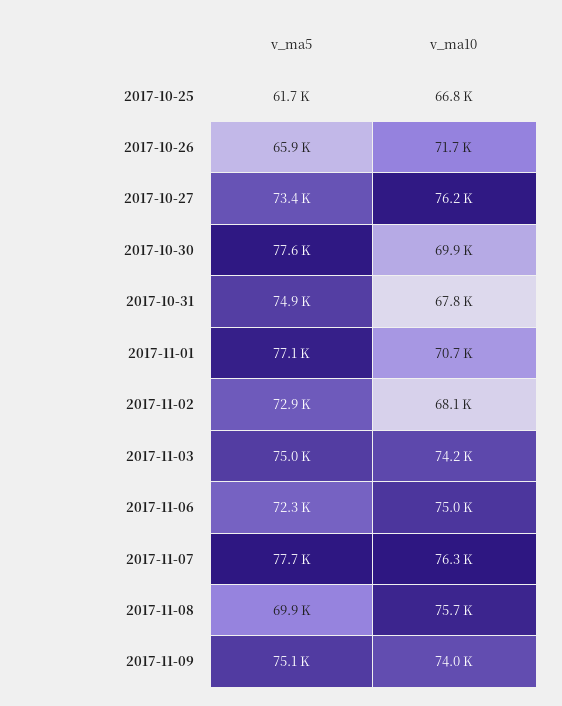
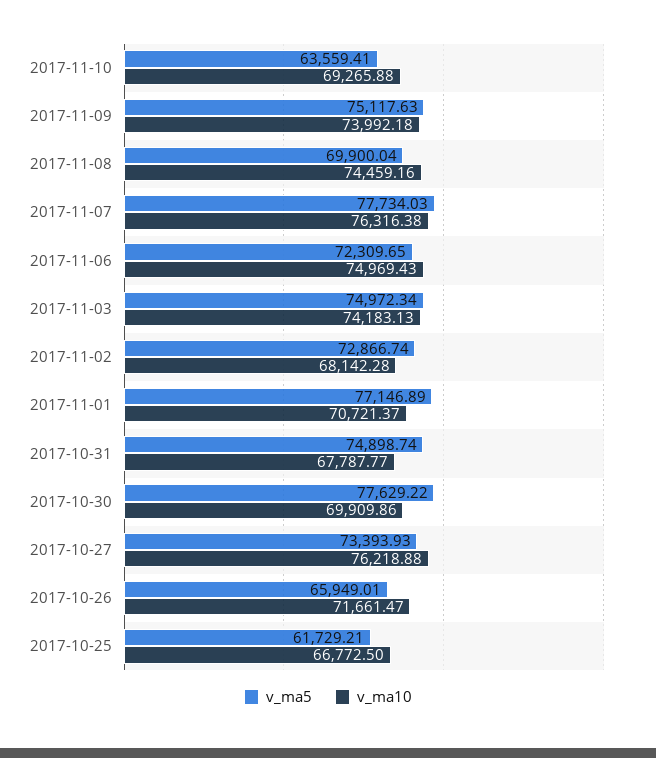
v_ma10, 2017-11-08: 75700 -> 74459.16
v_ma5, 2017-11-10: none -> 63559.41
v_ma10, 2017-11-10: none -> 69265.88

